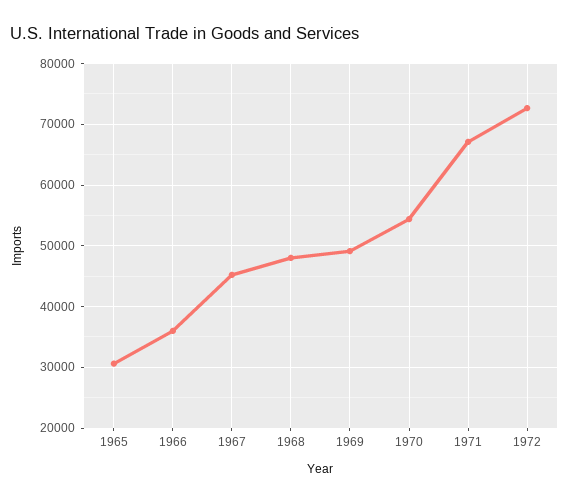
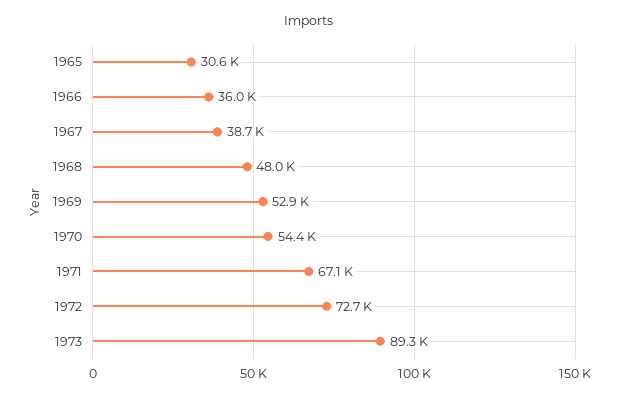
1967: 45000 -> 38700
1969: 49000 -> 52900
1973: none -> 89300

